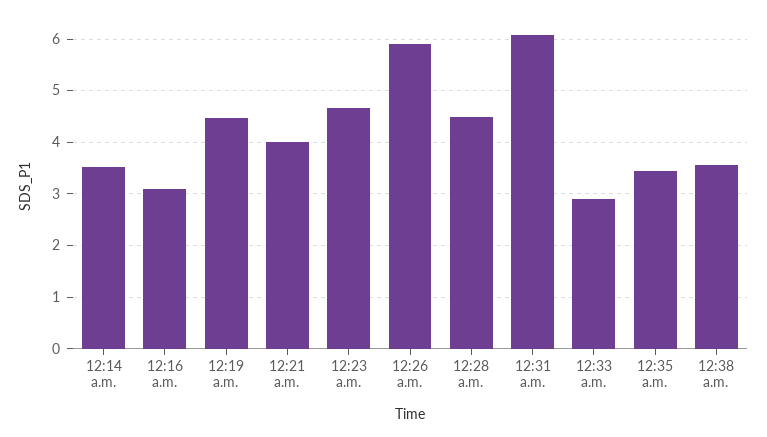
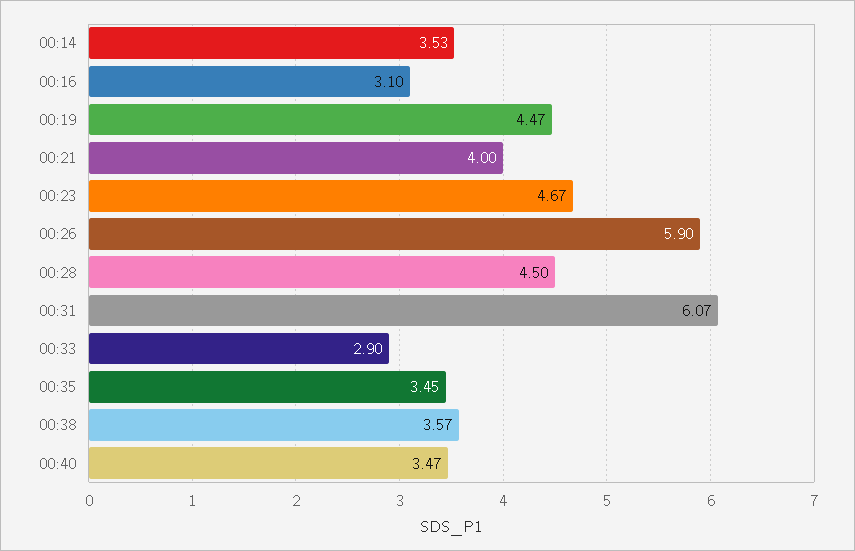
00:40: none -> 3.47

